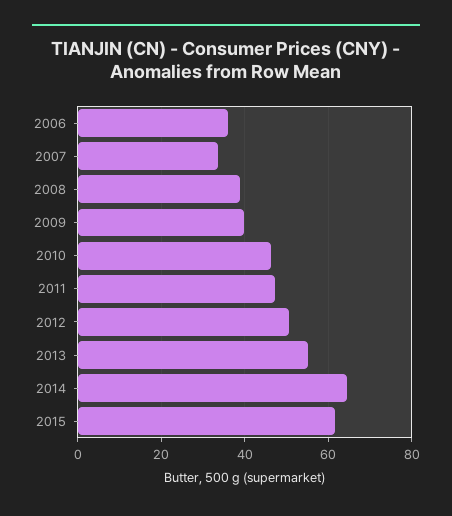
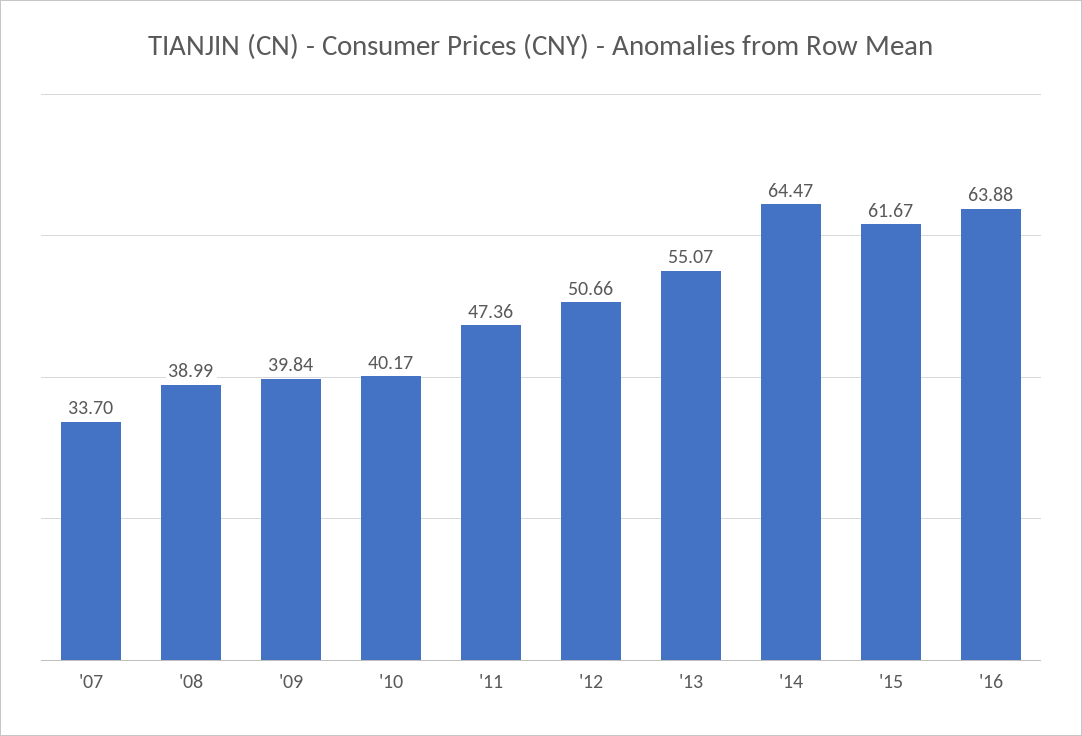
2006: 36 -> none
2010: 46 -> 40.17
'16: none -> 63.88

